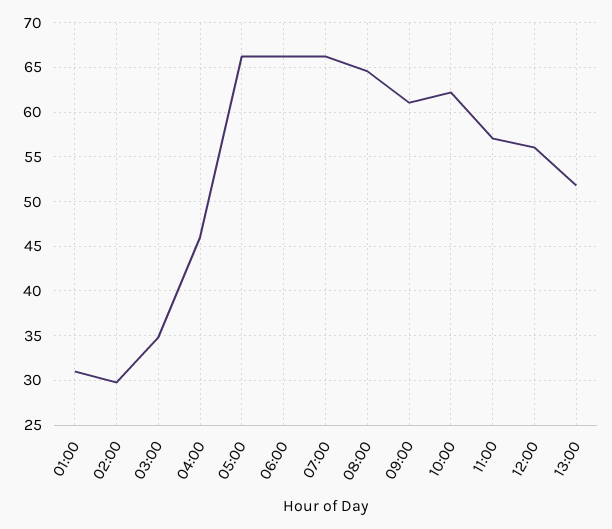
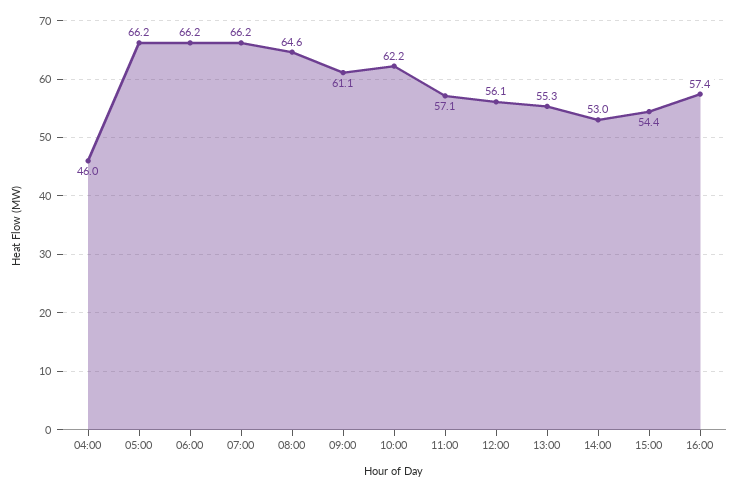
01:00: 31 -> none
02:00: 30 -> none
03:00: 35 -> none
13:00: 52 -> 55.3
14:00: none -> 53
15:00: none -> 54.4
16:00: none -> 57.4

